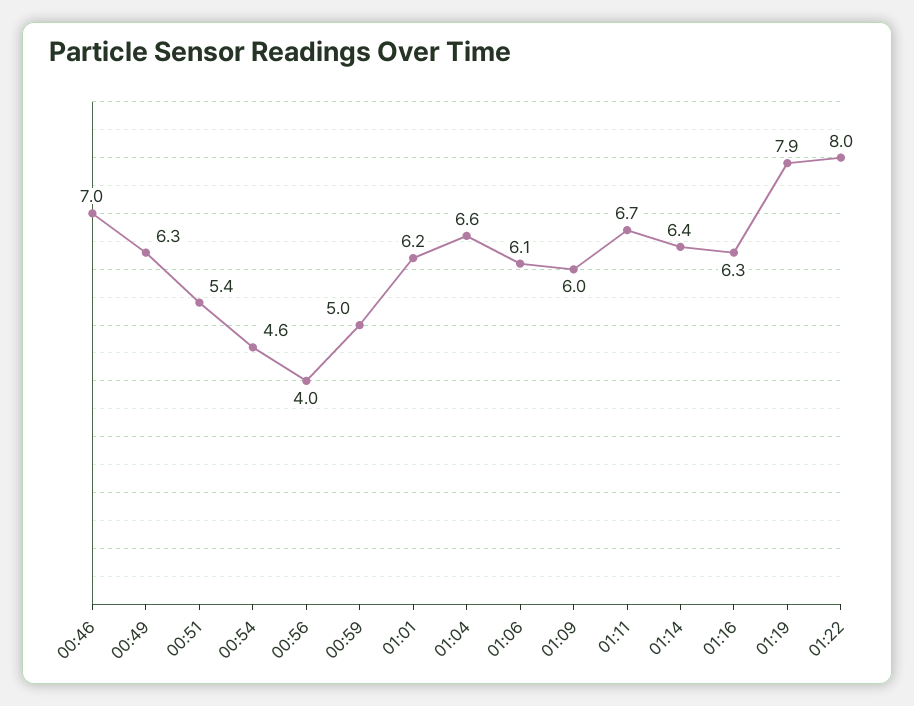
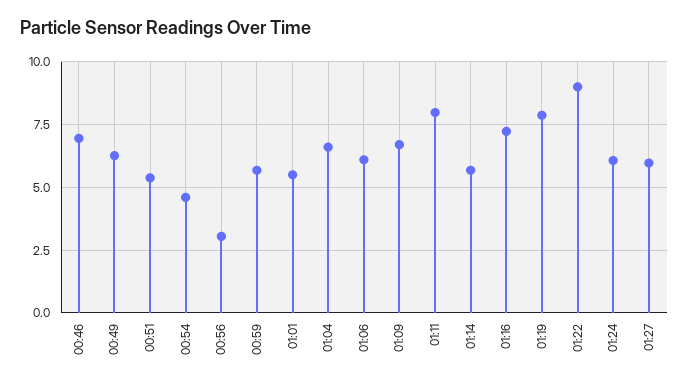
00:56: 4 -> 3
00:59: 5 -> 5.75
01:01: 6.2 -> 5.5
01:09: 6 -> 6.75
01:11: 6.7 -> 8
01:14: 6.4 -> 5.75
01:16: 6.3 -> 7.25
01:22: 8 -> 9
01:24: none -> 6
01:27: none -> 6

